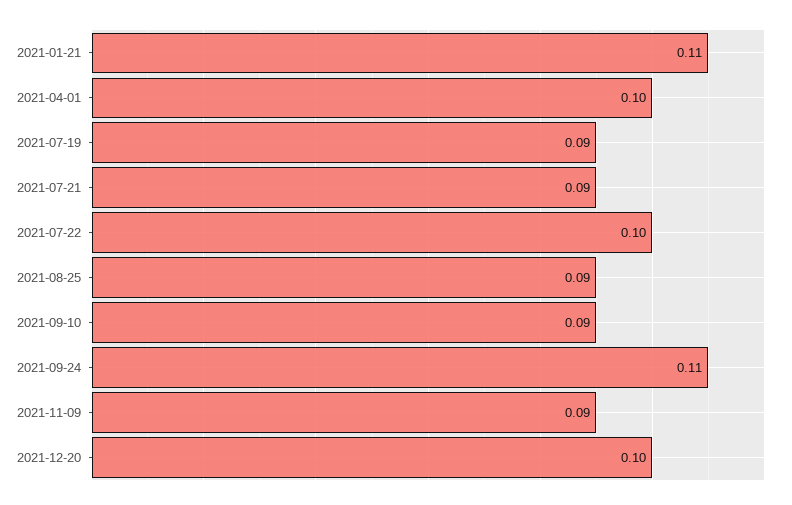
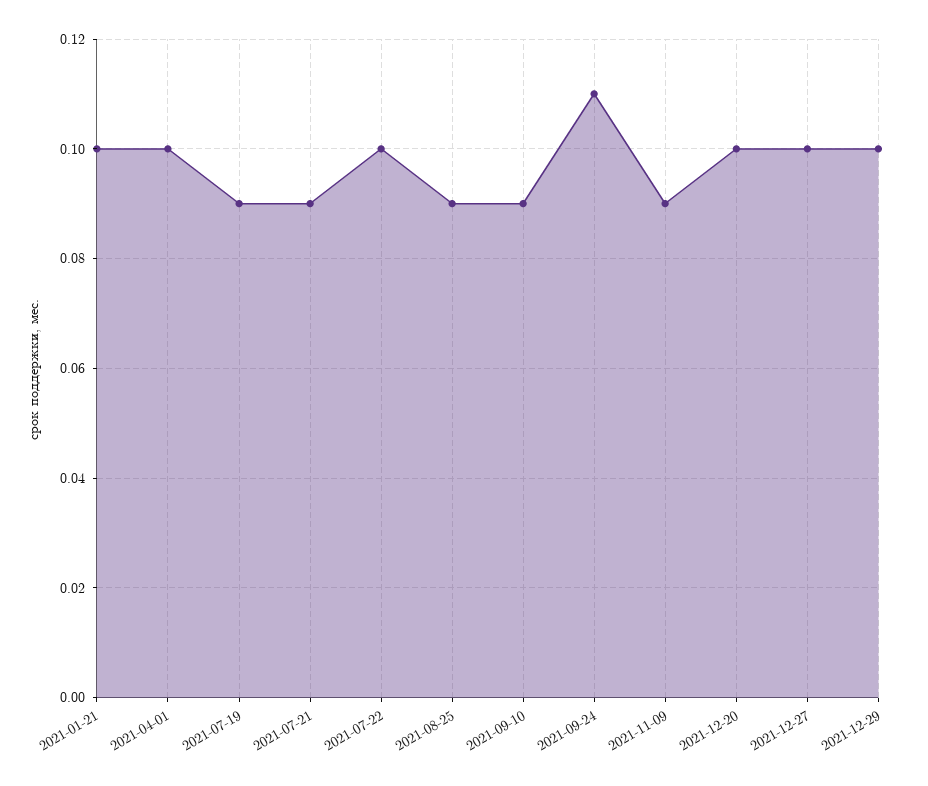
2021-01-21: 0.11 -> 0.1
2021-12-27: none -> 0.1
2021-12-29: none -> 0.1

